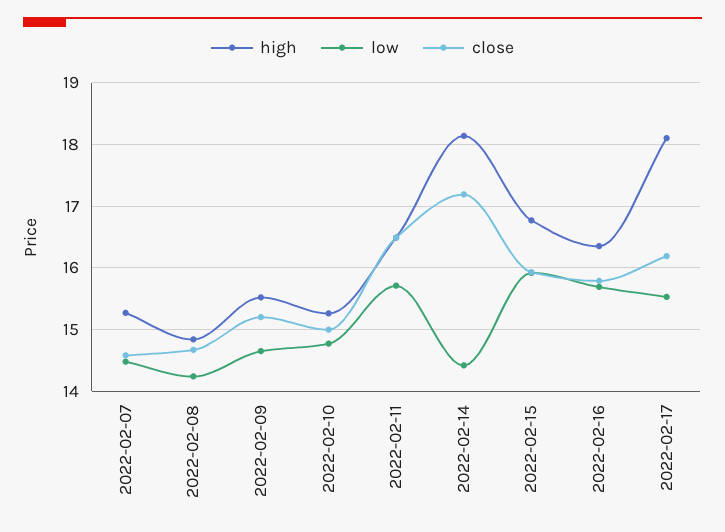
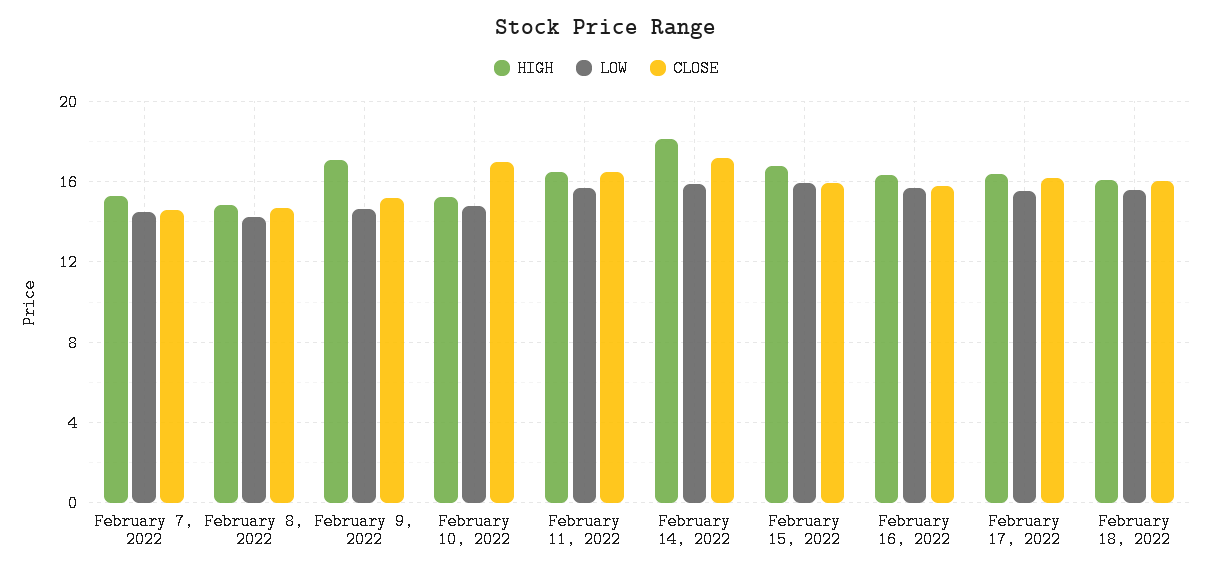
high, 2022-02-09: 15.5 -> 17
close, 2022-02-10: 15 -> 17
low, 2022-02-14: 14.4 -> 16
high, 2022-02-17: 18.1 -> 16.5
high, February 18, 2022: none -> 16
low, February 18, 2022: none -> 15.5
close, February 18, 2022: none -> 16

